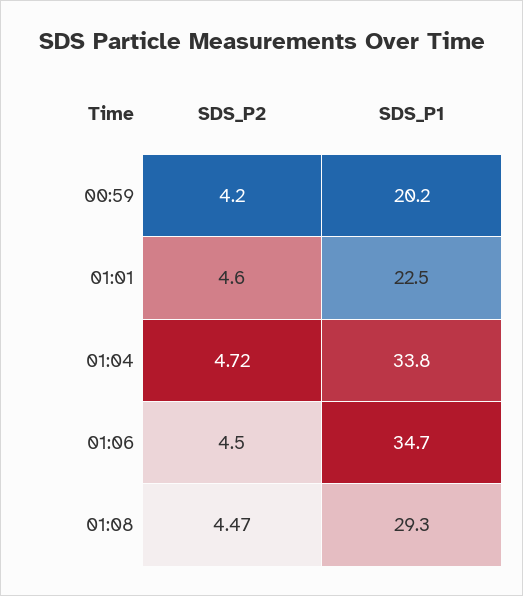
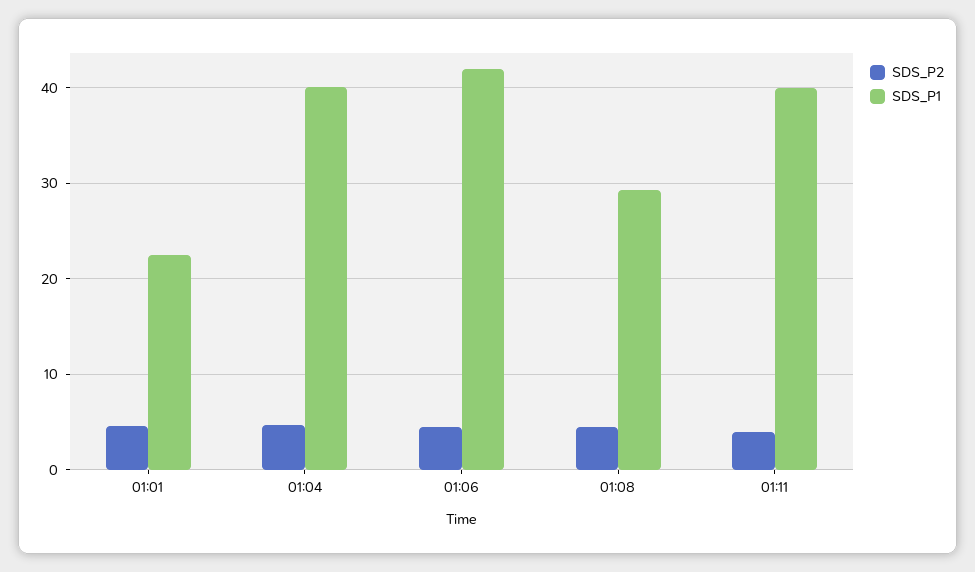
SDS_P2, 00:59: 4.2 -> none
SDS_P1, 00:59: 20.2 -> none
SDS_P1, 01:04: 33.8 -> 40
SDS_P1, 01:06: 34.7 -> 42
SDS_P2, 01:11: none -> 4
SDS_P1, 01:11: none -> 40

